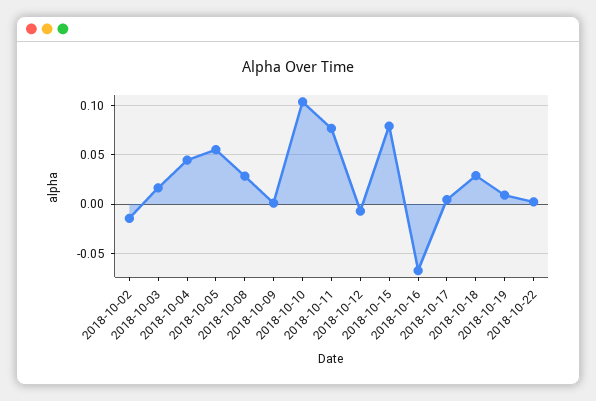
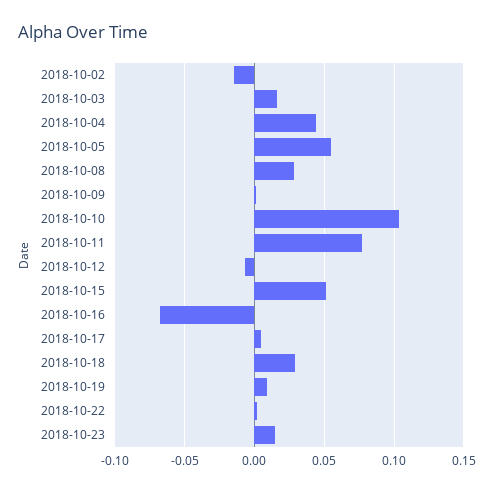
2018-10-15: 0.08 -> 0.05
2018-10-23: none -> 0.015

